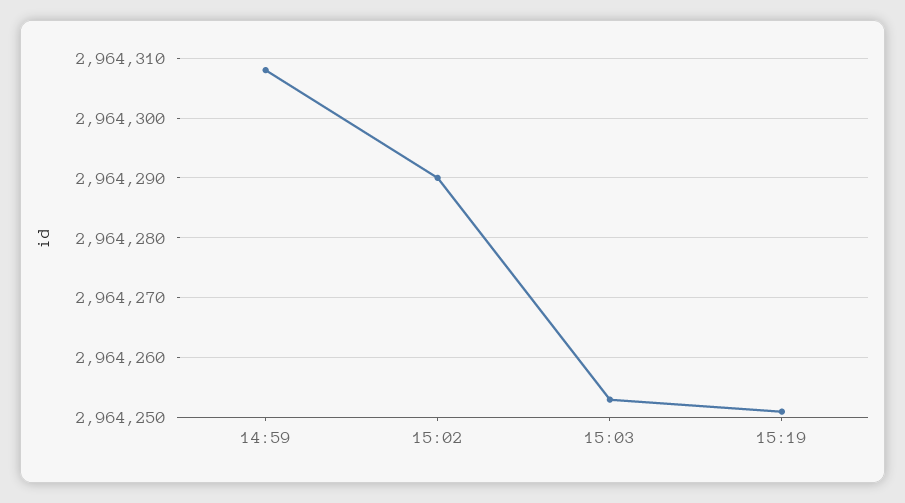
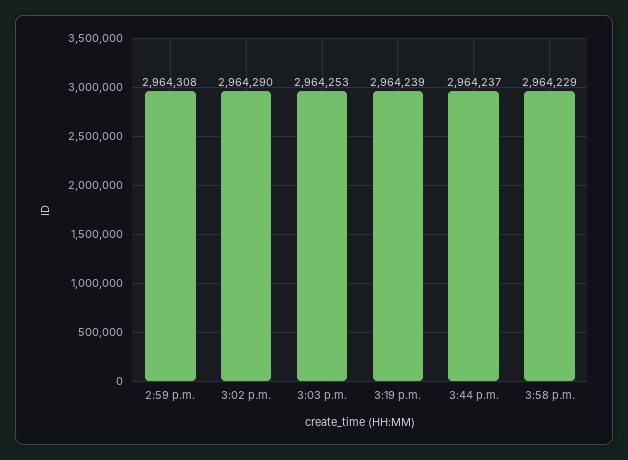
15:19: 2964250 -> 2964239
3:44 p.m.: none -> 2964237
3:58 p.m.: none -> 2964229

